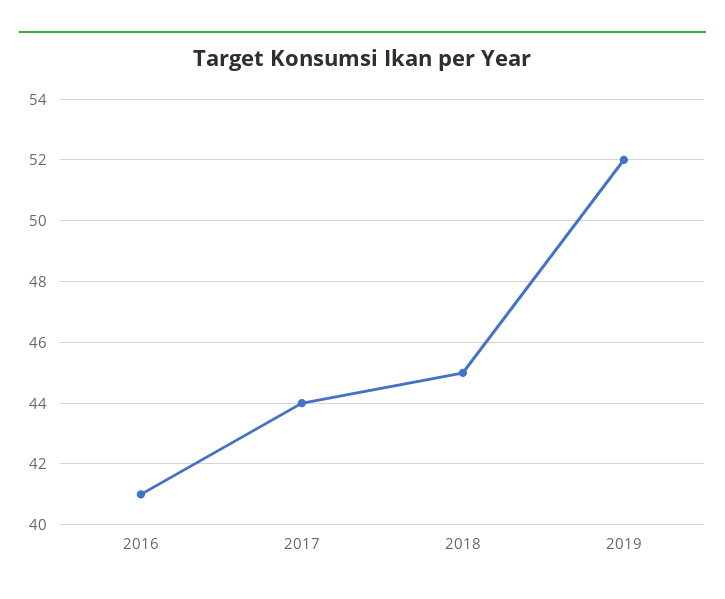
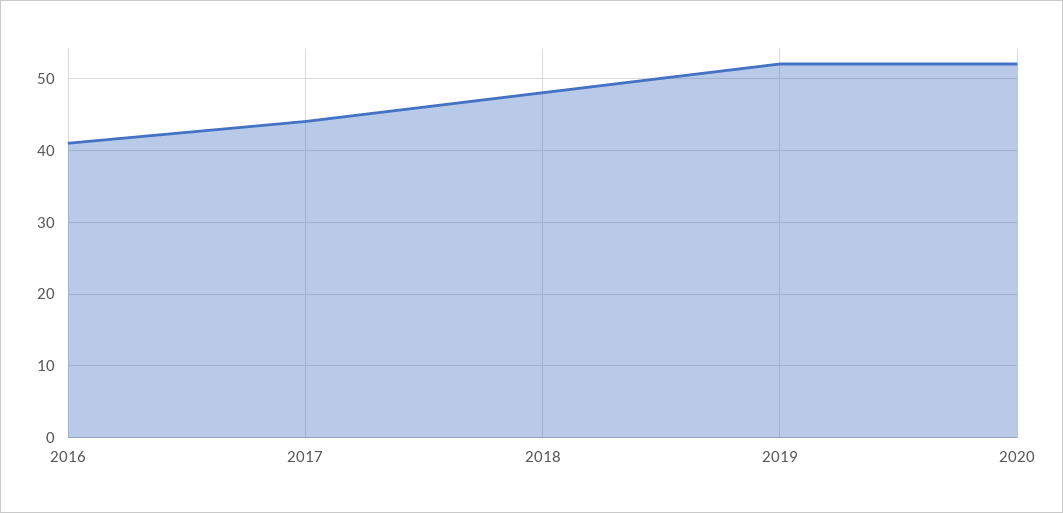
2018: 45 -> 48
2020: none -> 52

